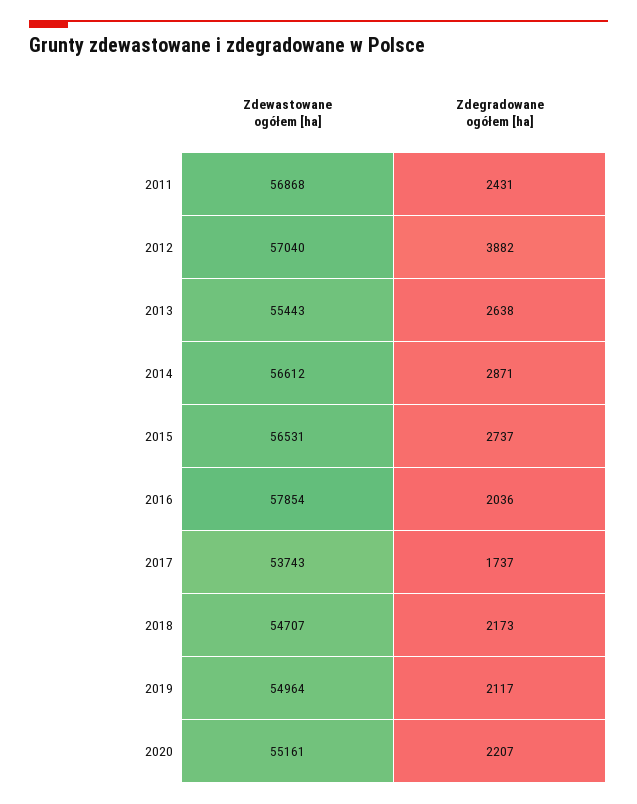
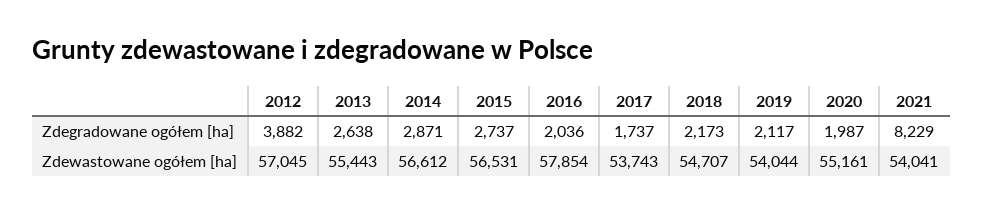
Zdewastowane ogółem [ha], 2011: 56868 -> none
Zdegradowane ogółem [ha], 2011: 2431 -> none
Zdewastowane ogółem [ha], 2012: 57040 -> 57045
Zdewastowane ogółem [ha], 2019: 54964 -> 54044
Zdegradowane ogółem [ha], 2020: 2207 -> 1987
Zdegradowane ogółem [ha], 2021: none -> 8229
Zdewastowane ogółem [ha], 2021: none -> 54041

